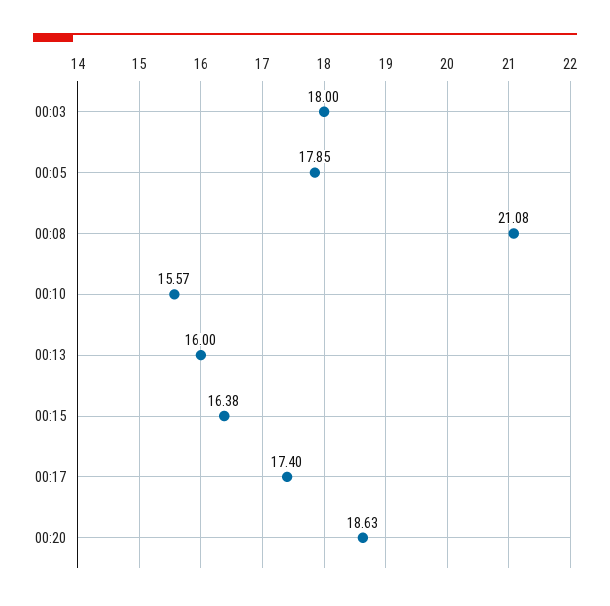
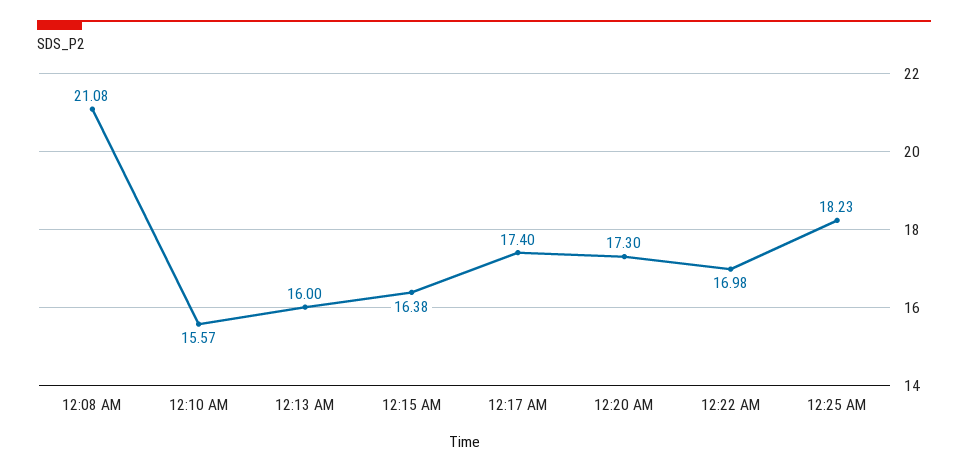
00:03: 18 -> none
00:05: 17.85 -> none
00:20: 18.63 -> 17.3
12:22 AM: none -> 16.98
12:25 AM: none -> 18.23

